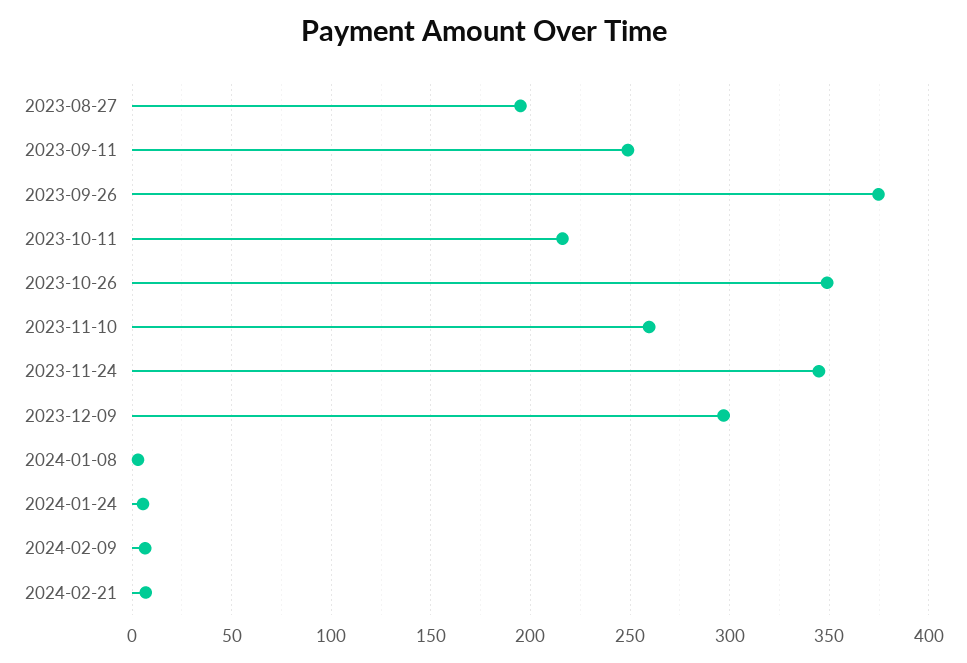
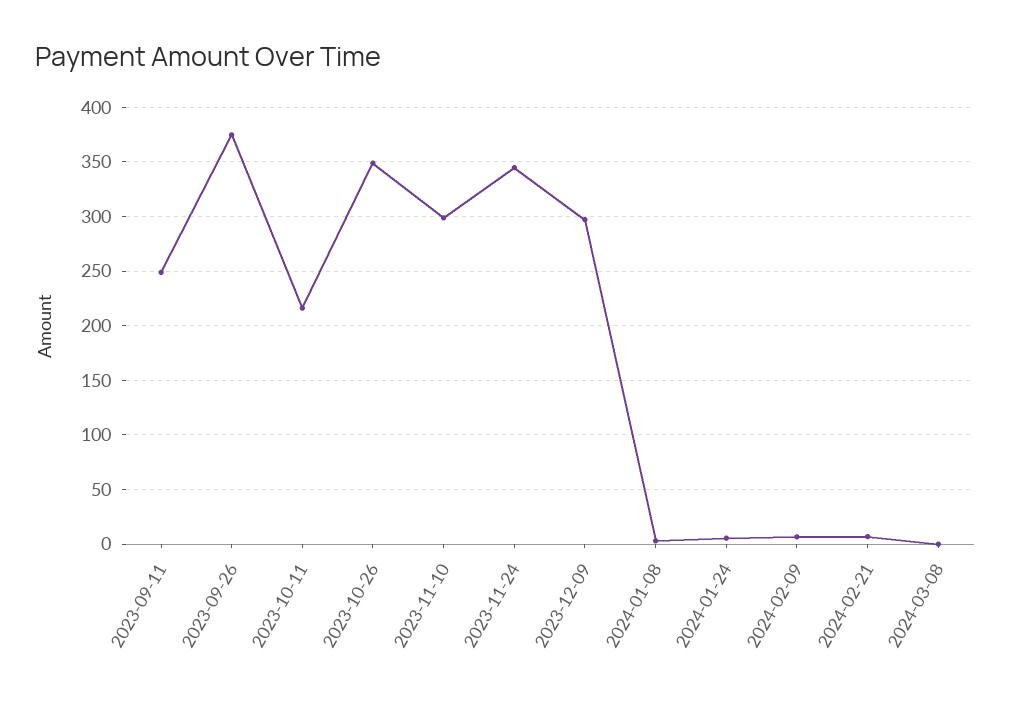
2023-08-27: 195 -> none
2023-11-10: 260 -> 300
2024-03-08: none -> 0

